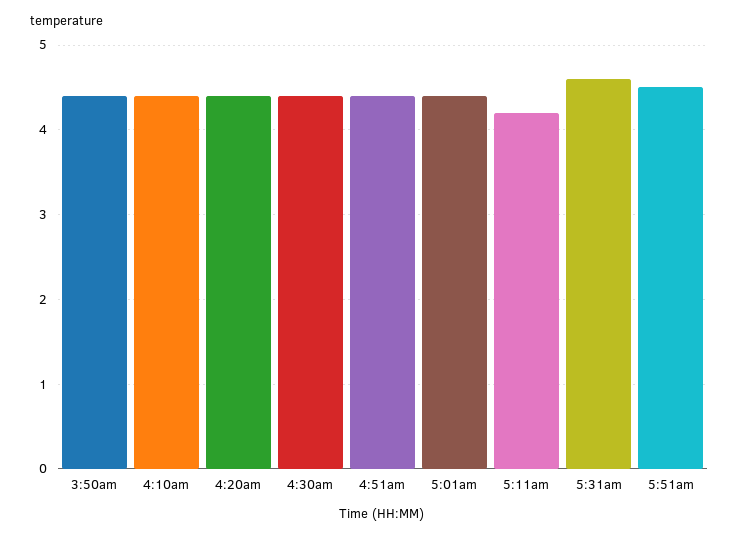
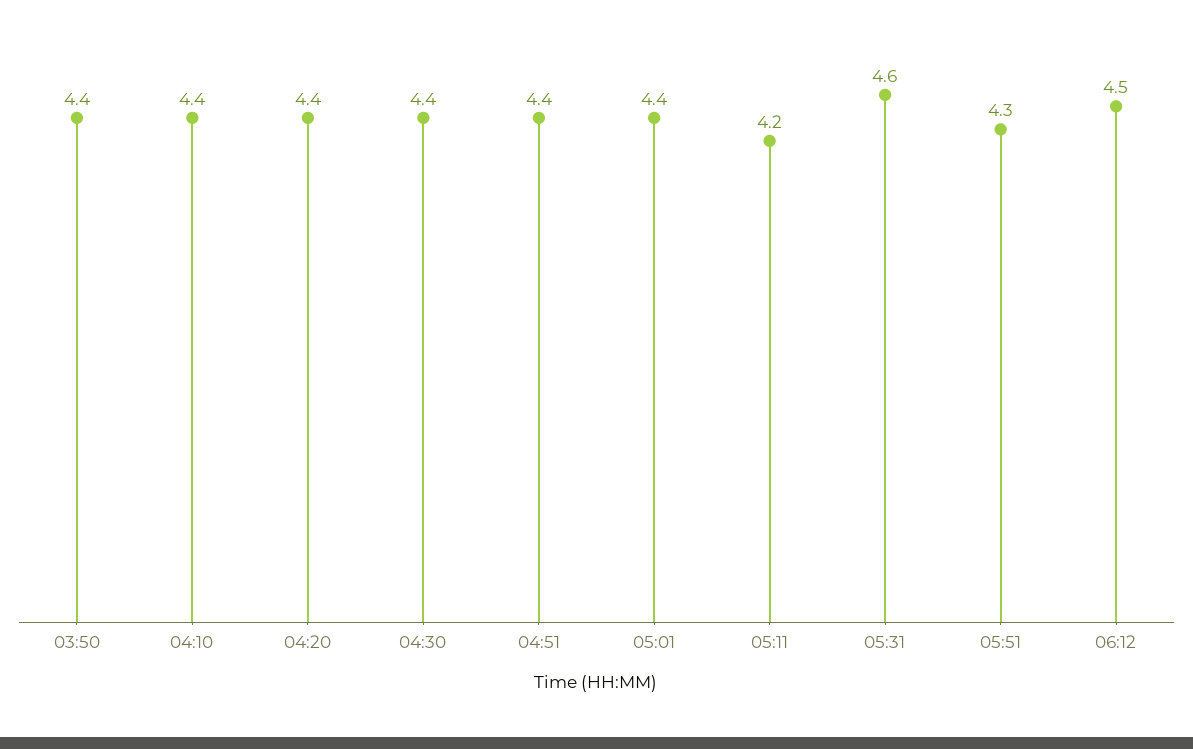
5:51am: 4.5 -> 4.3
06:12: none -> 4.5

